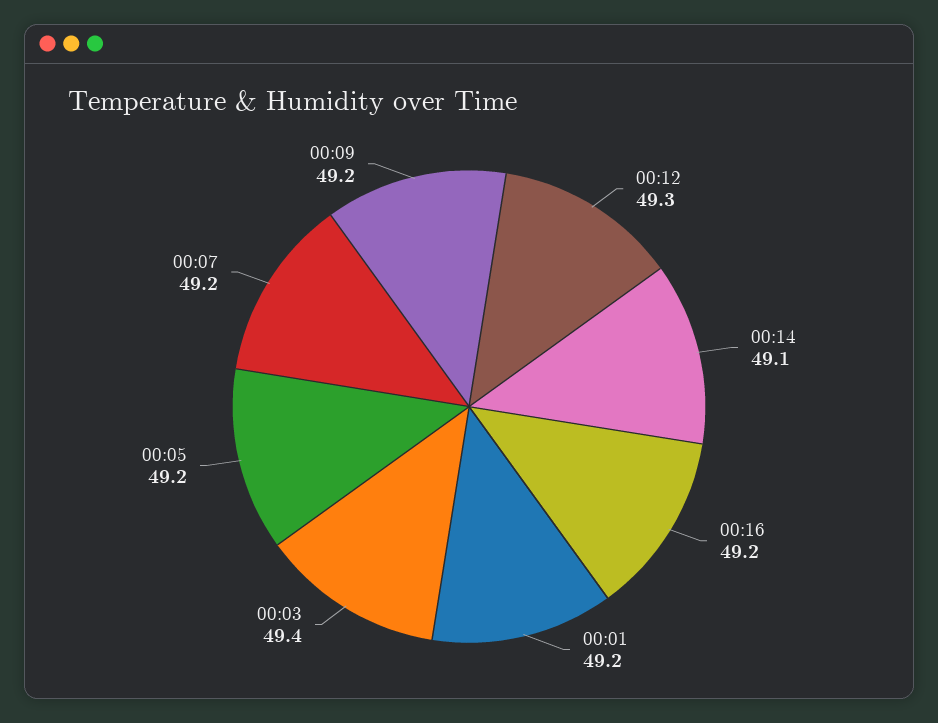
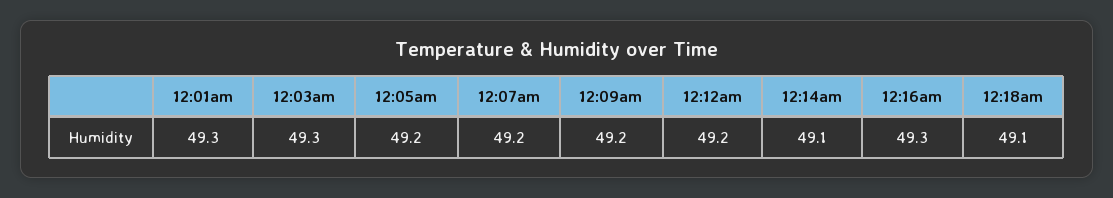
00:12: 49.3 -> 49.2
00:16: 49.2 -> 49.3
00:01: 49.2 -> 49.3
00:03: 49.4 -> 49.3
12:18am: none -> 49.1

